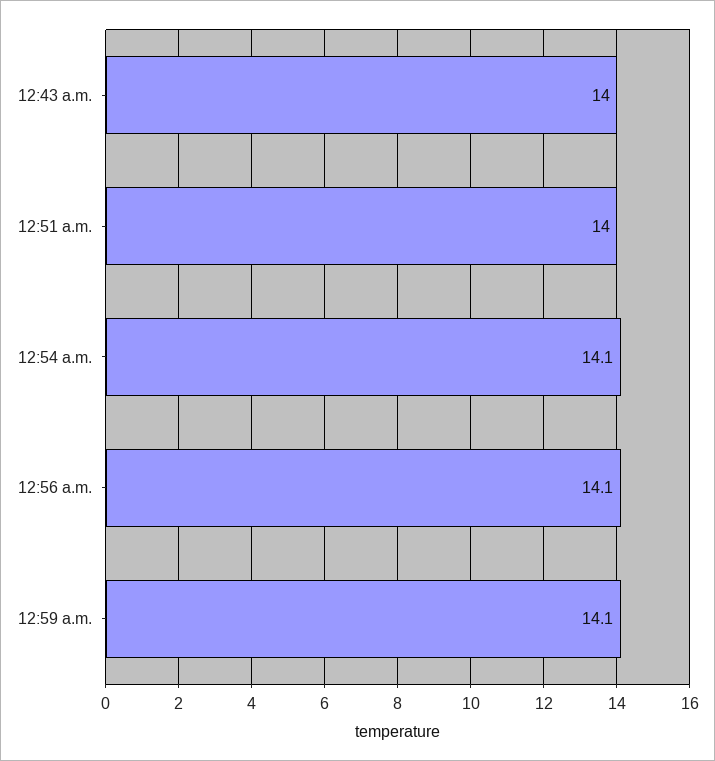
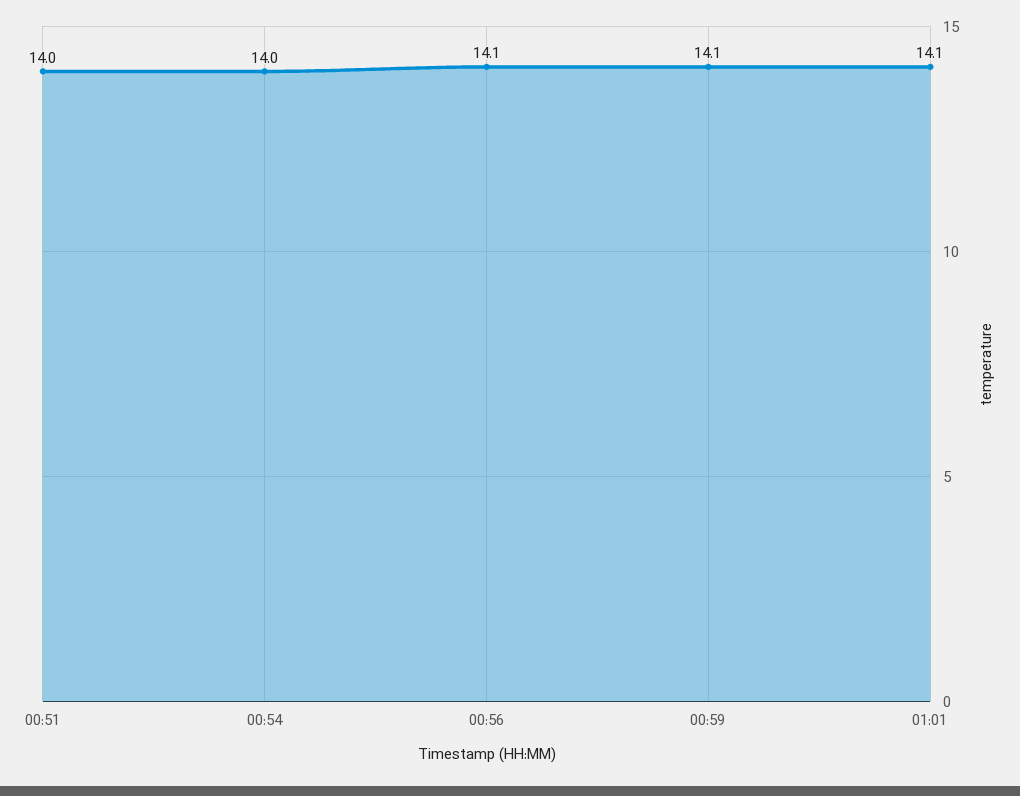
12:43 a.m.: 14 -> none
12:54 a.m.: 14.1 -> 14
01:01: none -> 14.1

